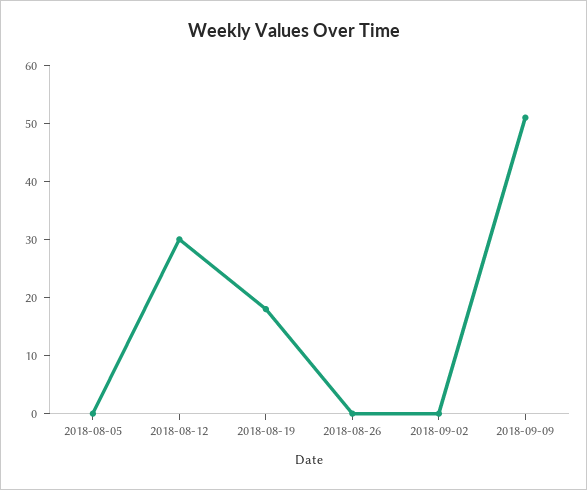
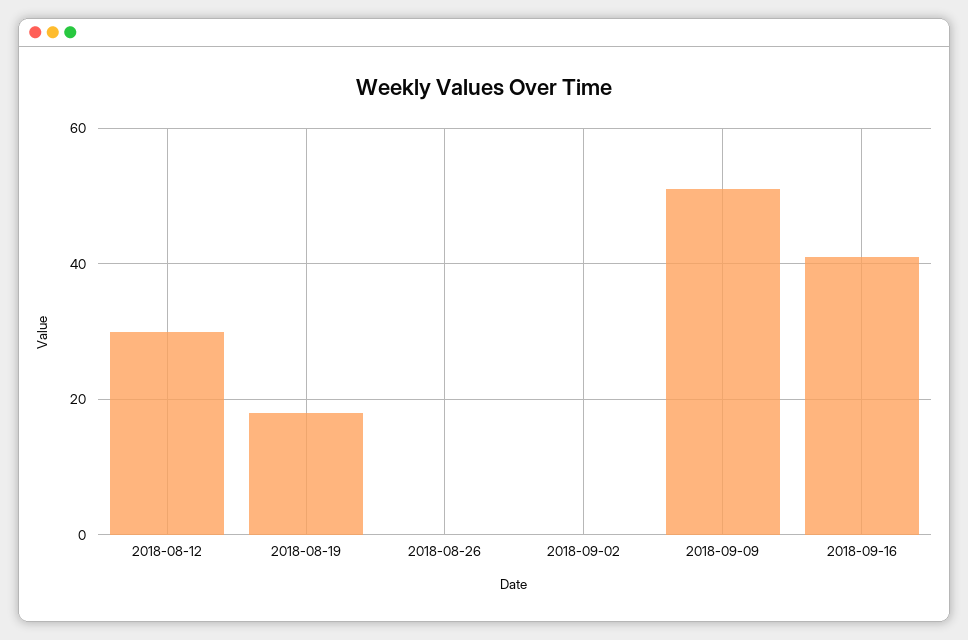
2018-08-05: 0 -> none
2018-09-16: none -> 40

